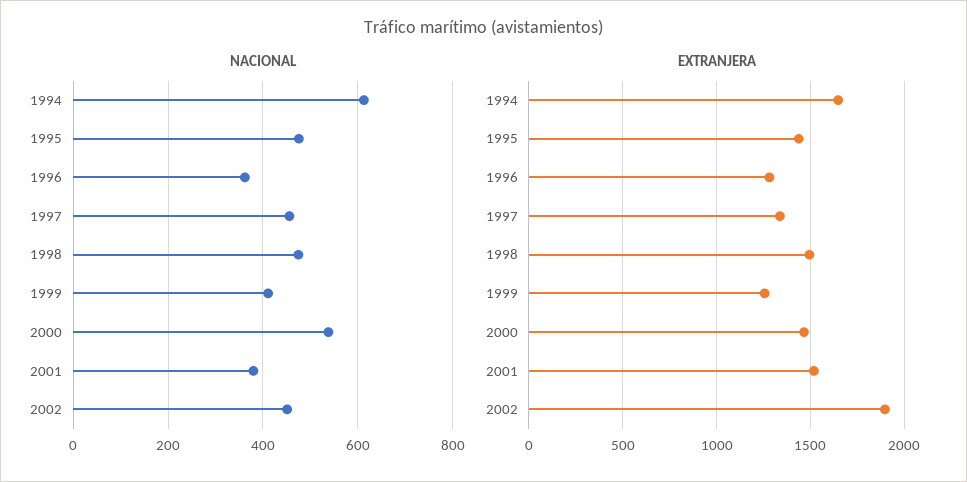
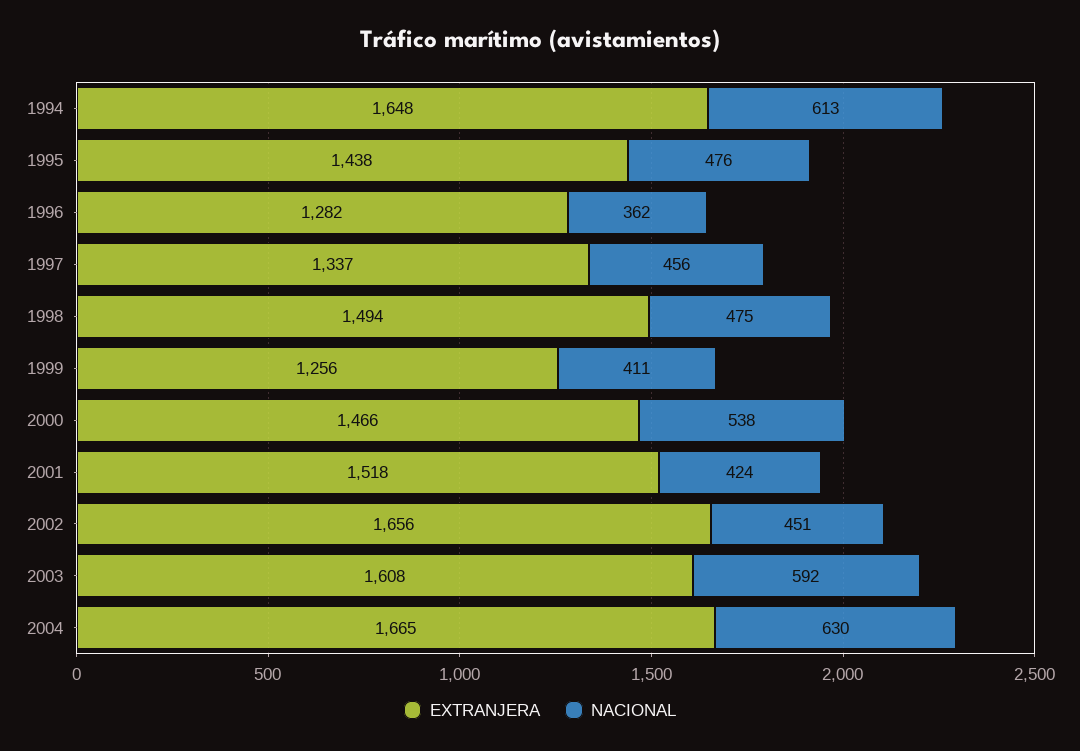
NACIONAL, 2001: 380 -> 424
EXTRANJERA, 2002: 1900 -> 1656
EXTRANJERA, 2003: none -> 1608
NACIONAL, 2003: none -> 592
EXTRANJERA, 2004: none -> 1665
NACIONAL, 2004: none -> 630

